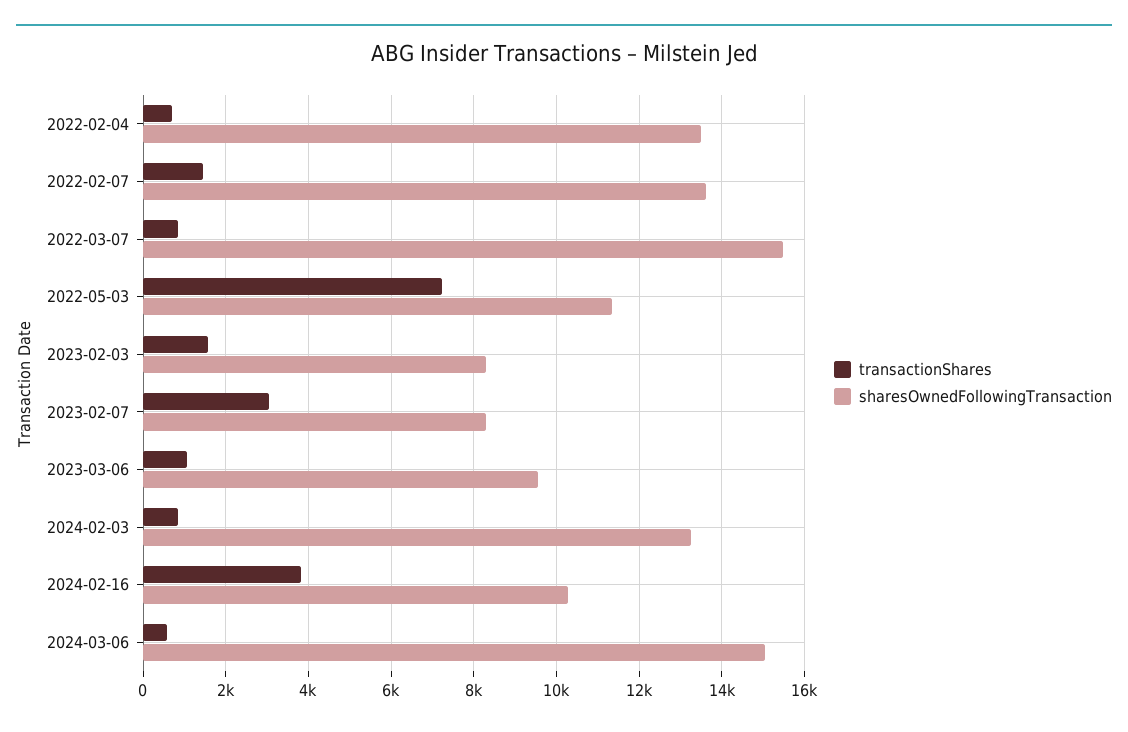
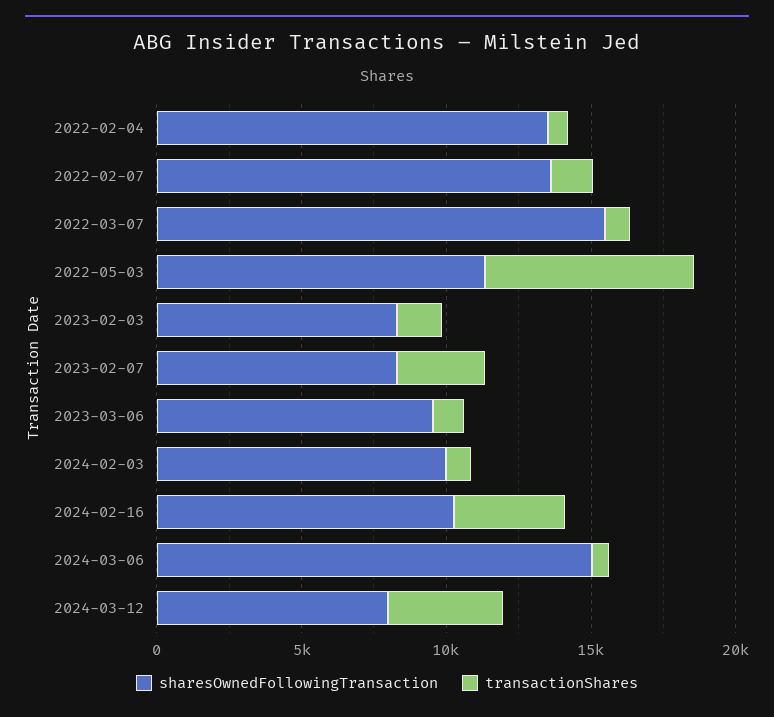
sharesOwnedFollowingTransaction, 2024-02-03: 13200 -> 10000
sharesOwnedFollowingTransaction, 2024-03-12: none -> 8000
transactionShares, 2024-03-12: none -> 4000

